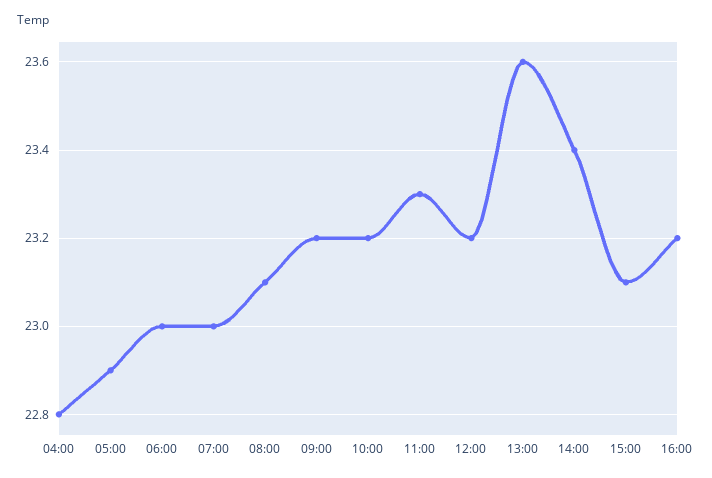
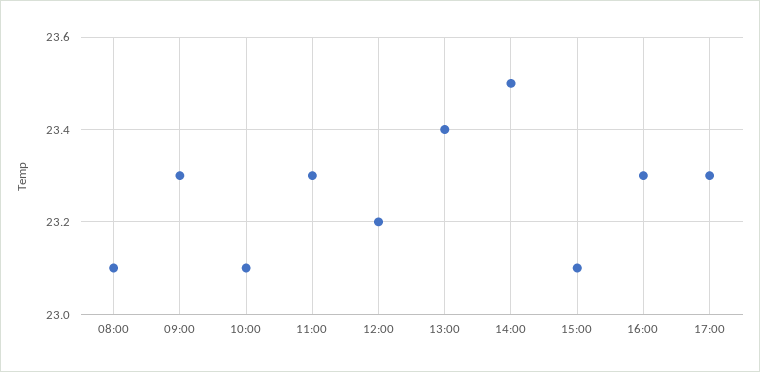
04:00: 22.8 -> none
05:00: 22.9 -> none
06:00: 23 -> none
07:00: 23 -> none
09:00: 23.2 -> 23.3
10:00: 23.2 -> 23.1
13:00: 23.6 -> 23.4
14:00: 23.4 -> 23.5
16:00: 23.2 -> 23.3
17:00: none -> 23.3

